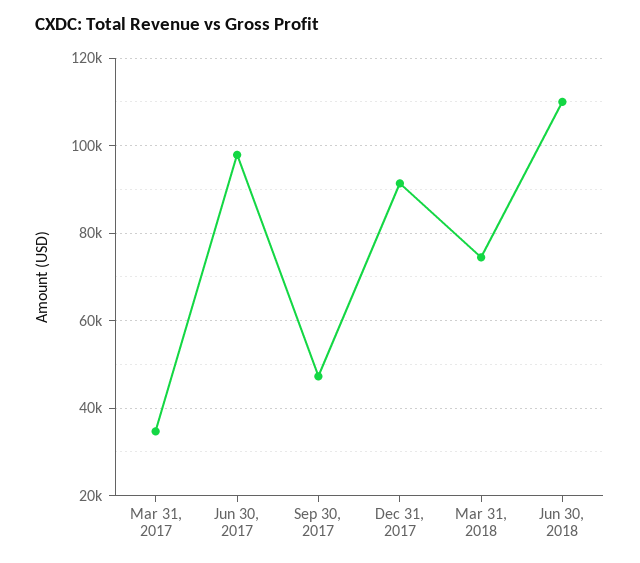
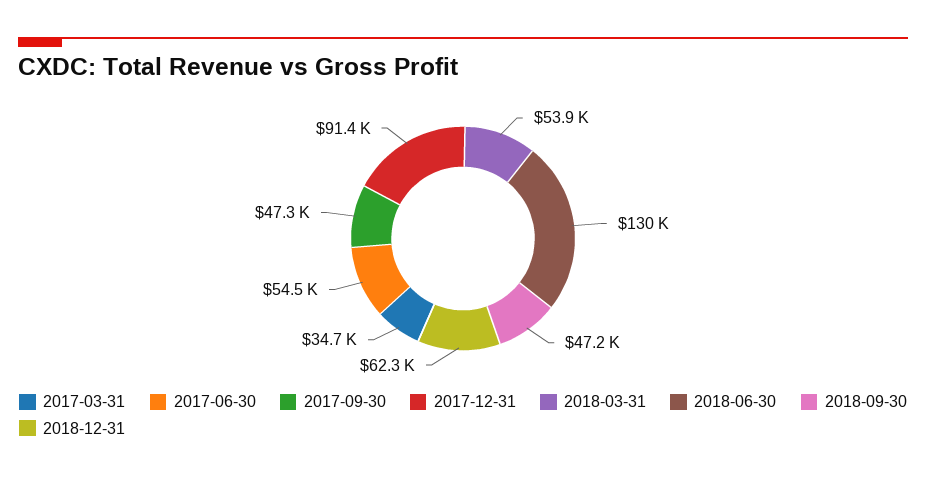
Jun 30, 2017: 98000 -> 54500
Mar 31, 2018: 74000 -> 53900
Jun 30, 2018: 110000 -> 130000
2018-09-30: none -> 47200
2018-12-31: none -> 62300

